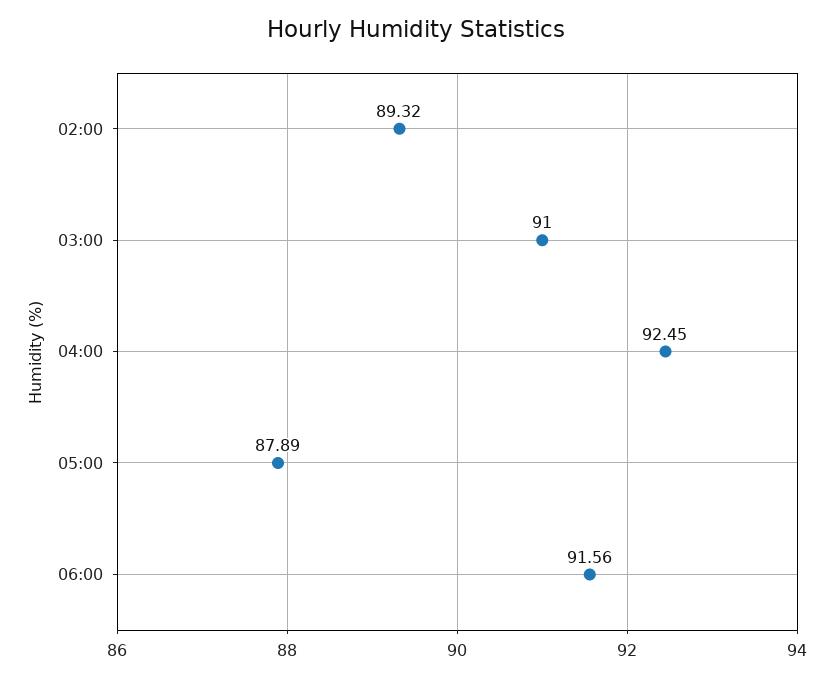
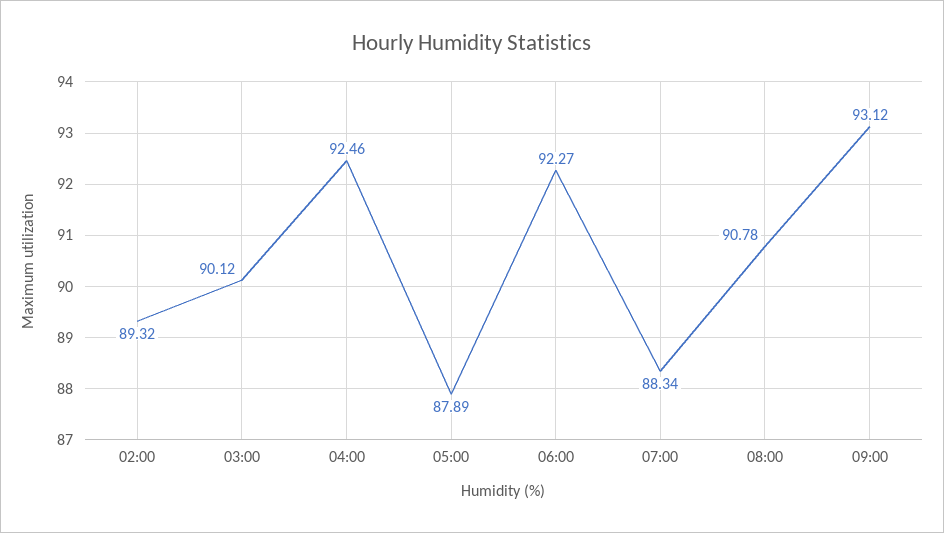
03:00: 91 -> 90.12
04:00: 92.45 -> 92.46
06:00: 91.56 -> 92.27
07:00: none -> 88.34
08:00: none -> 90.78
09:00: none -> 93.12

